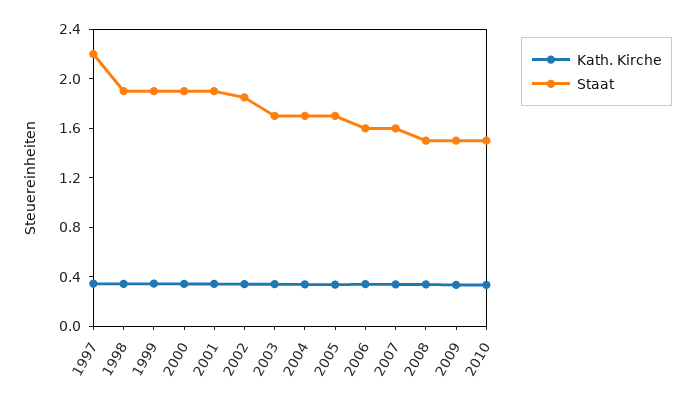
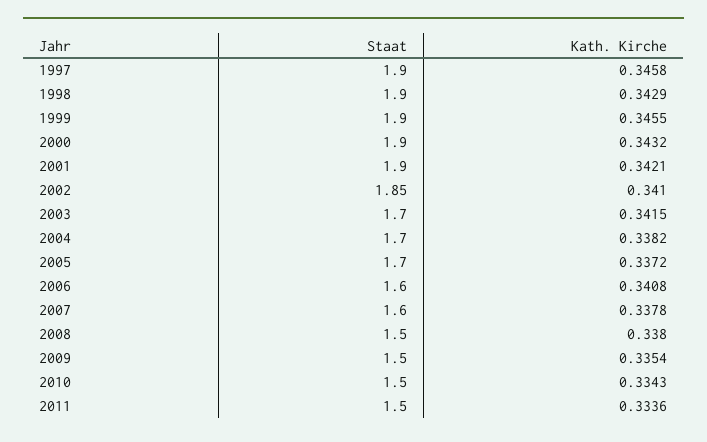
Staat, 1997: 2.2 -> 1.9
Staat, 2011: none -> 1.5
Kath. Kirche, 2011: none -> 0.3336

